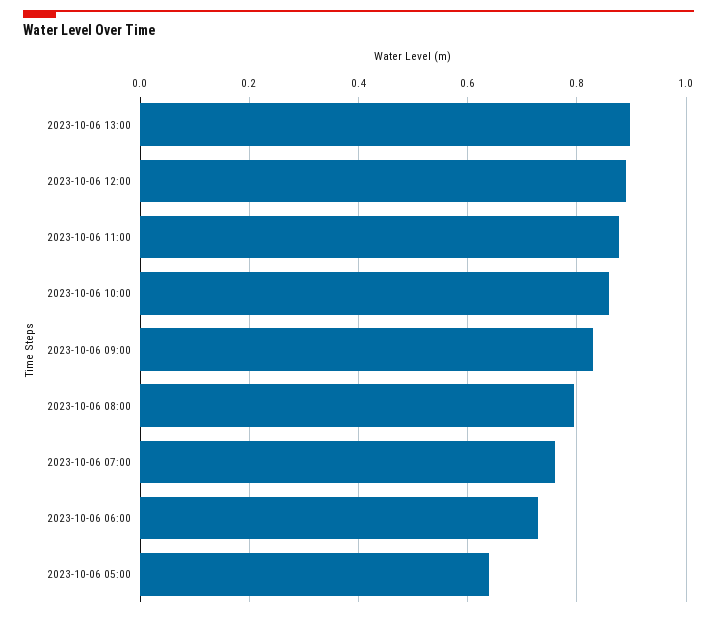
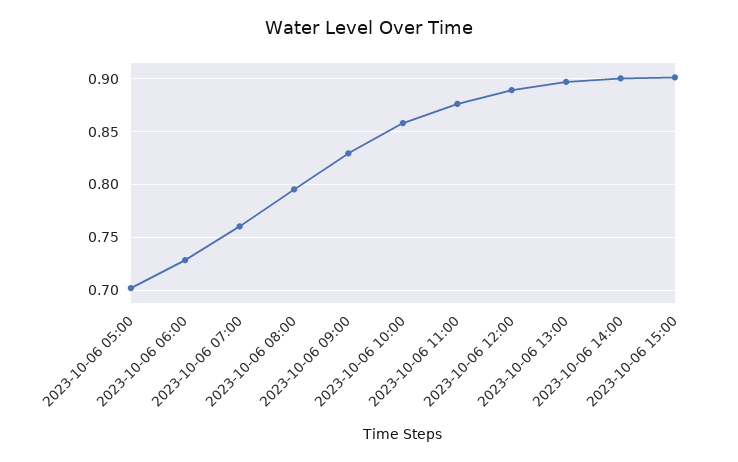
2023-10-06 05:00: 0.64 -> 0.7
2023-10-06 14:00: none -> 0.9
2023-10-06 15:00: none -> 0.9

